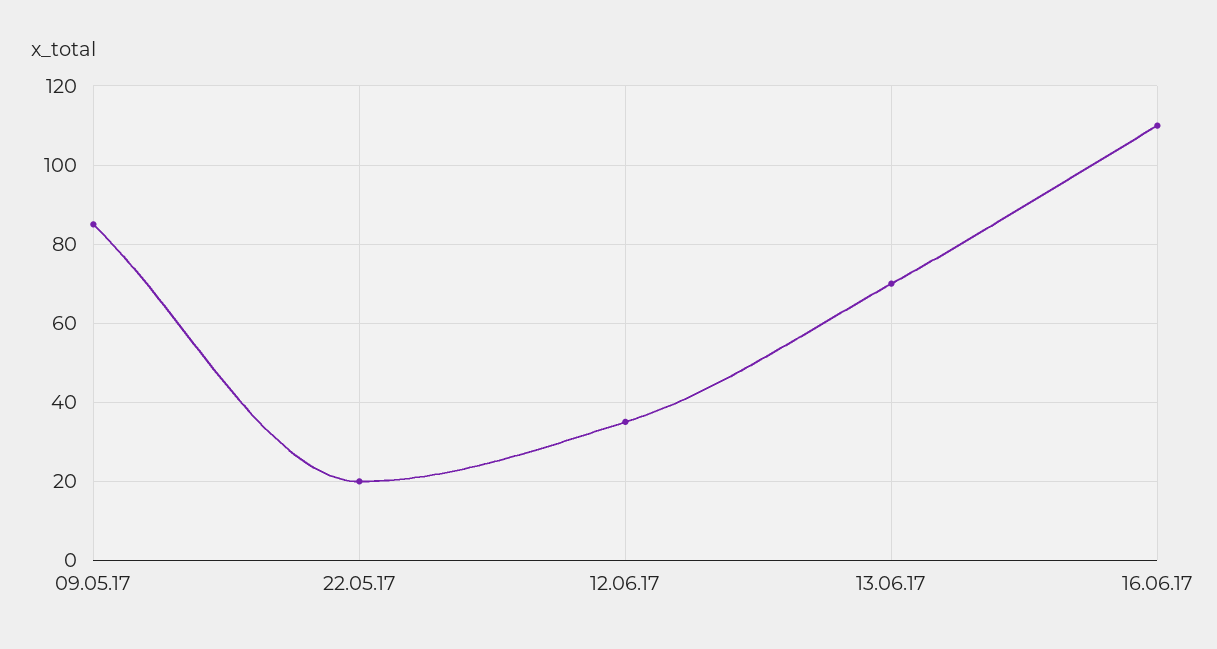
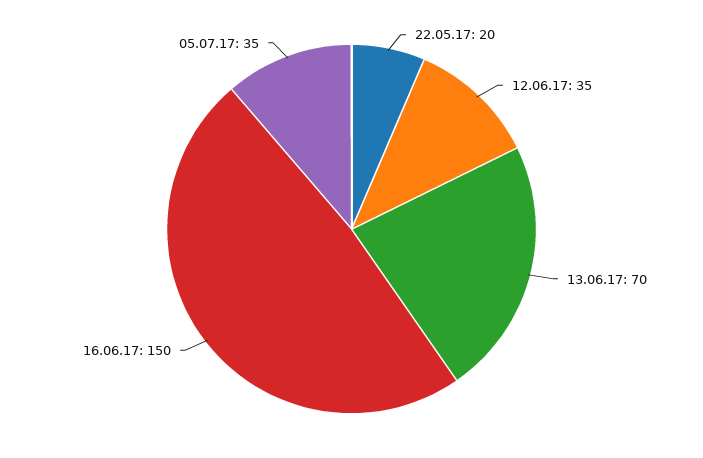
09.05.17: 85 -> none
16.06.17: 110 -> 150
05.07.17: none -> 35

